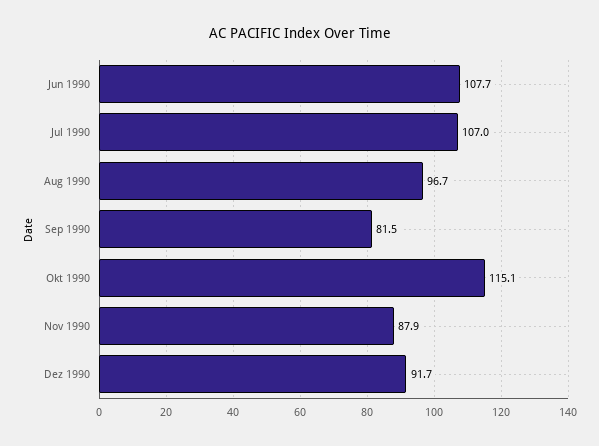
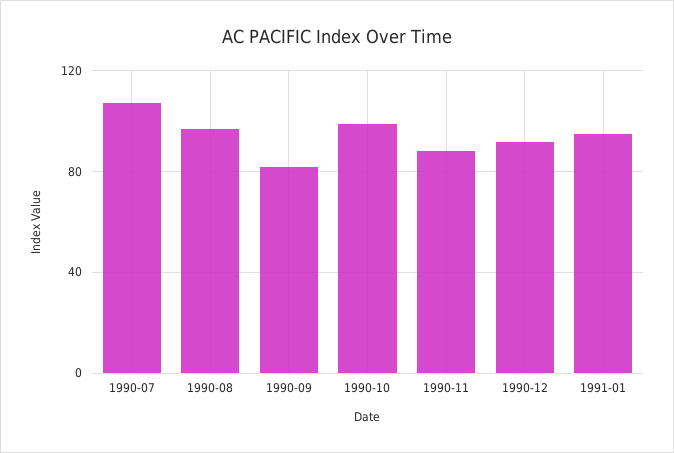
Jun 1990: 107.7 -> none
Okt 1990: 115.1 -> 100
1991-01: none -> 95

